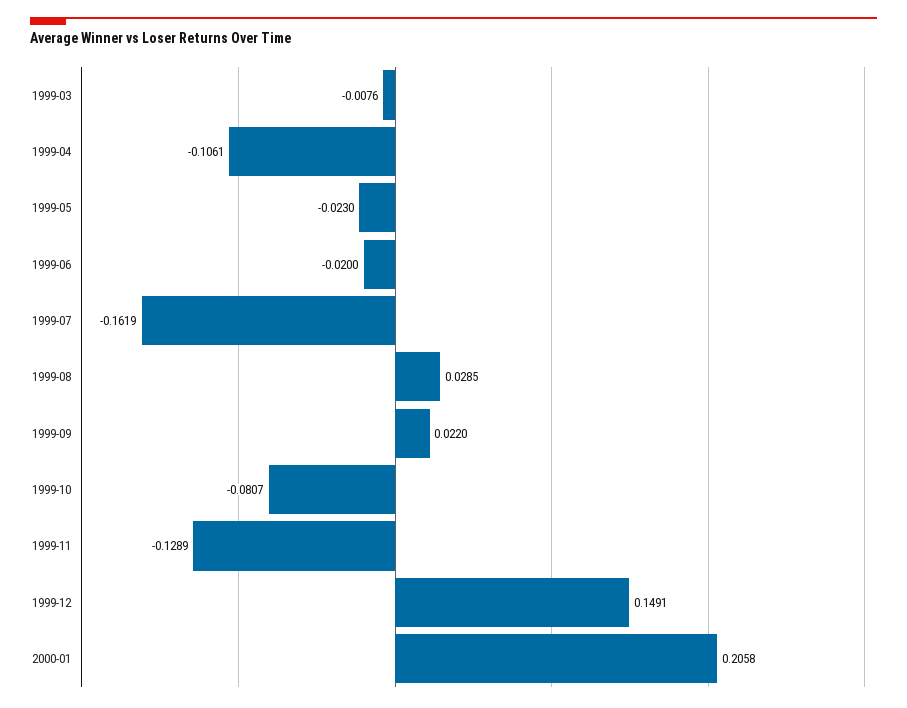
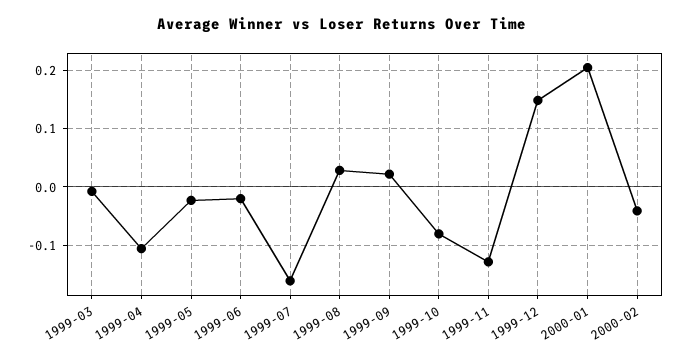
2000-02: none -> -0.04

